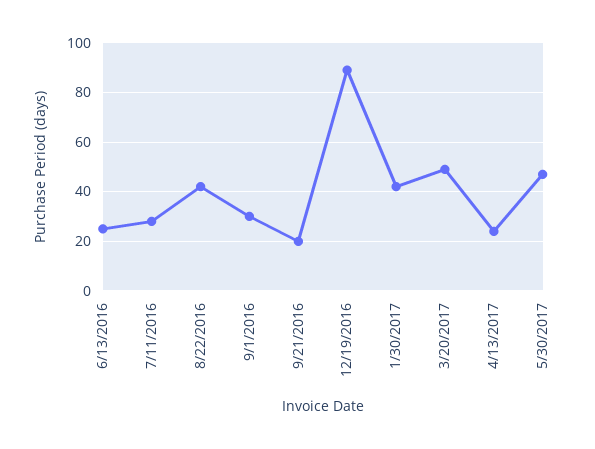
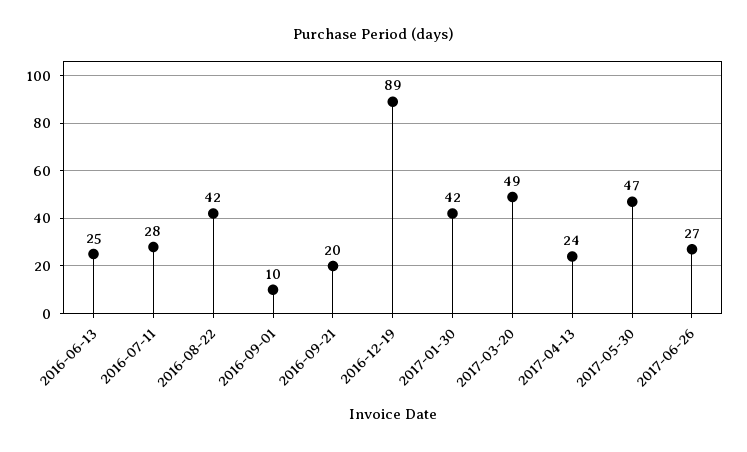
9/1/2016: 30 -> 10
2017-06-26: none -> 27

